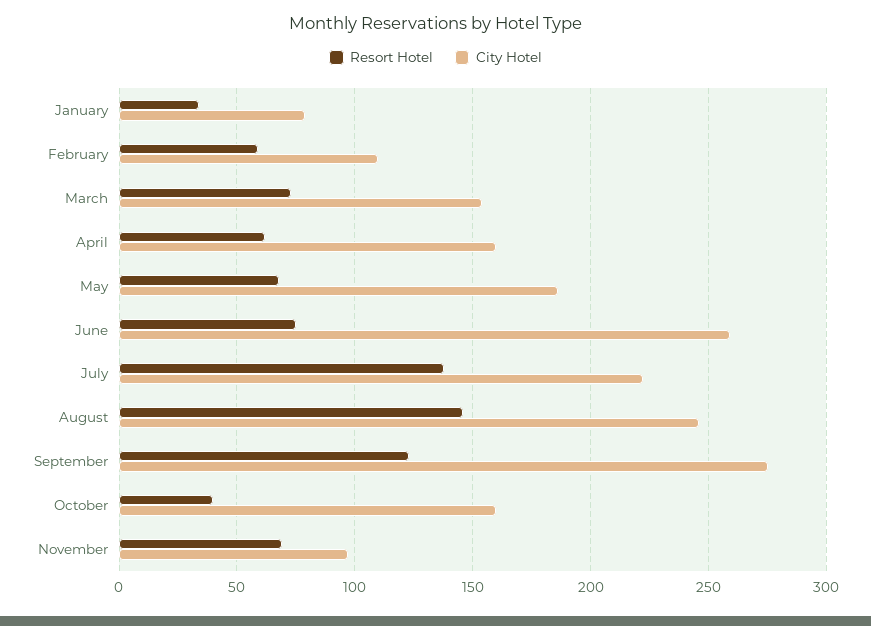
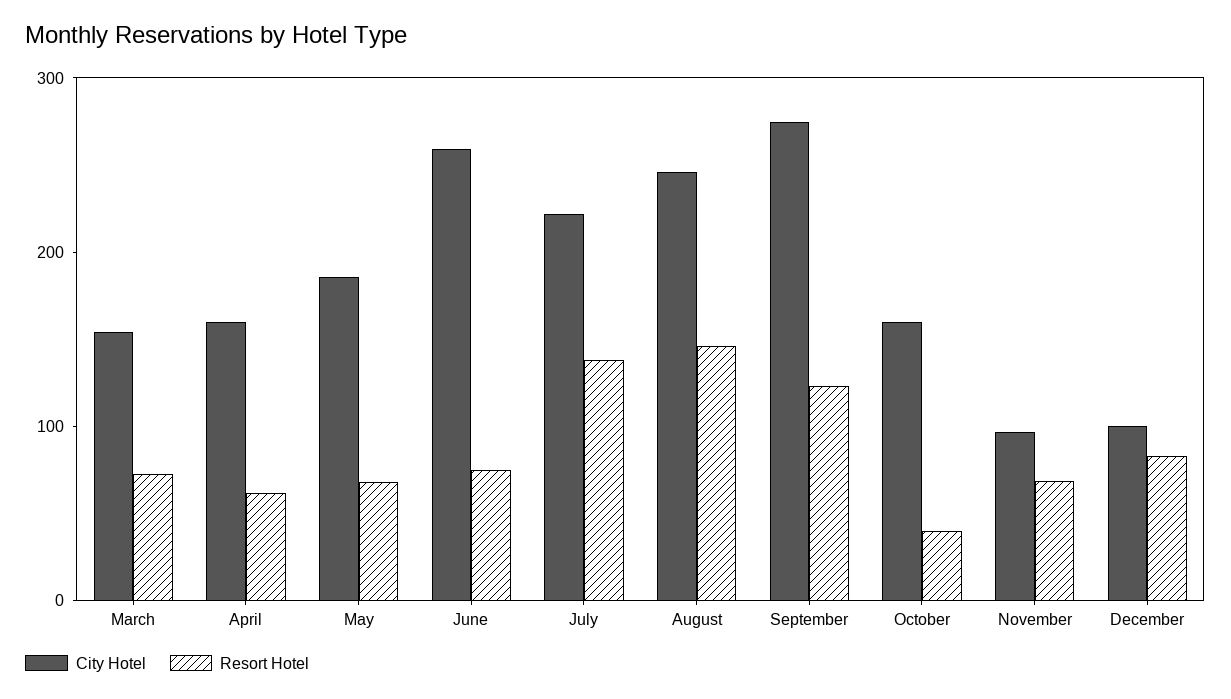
Resort Hotel, January: 35 -> none
City Hotel, January: 80 -> none
Resort Hotel, February: 60 -> none
City Hotel, February: 110 -> none
City Hotel, December: none -> 100
Resort Hotel, December: none -> 80

